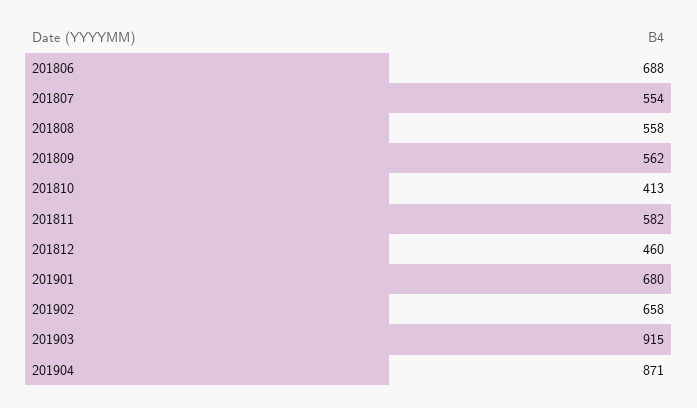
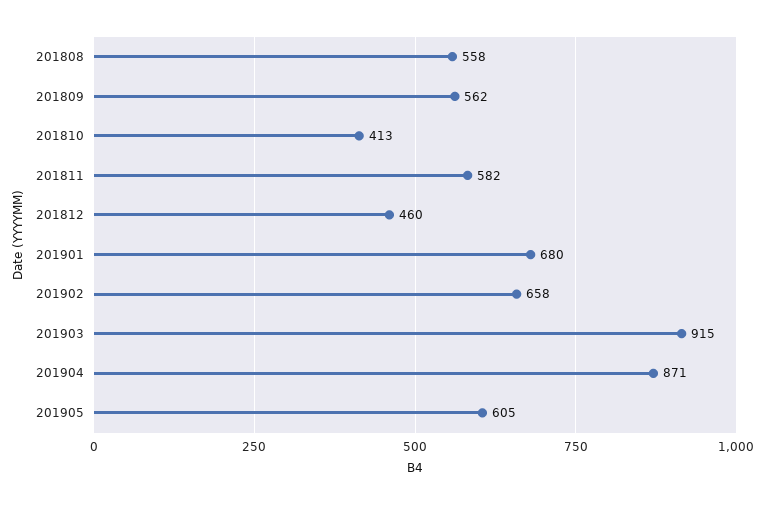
201806: 688 -> none
201807: 554 -> none
201905: none -> 605

